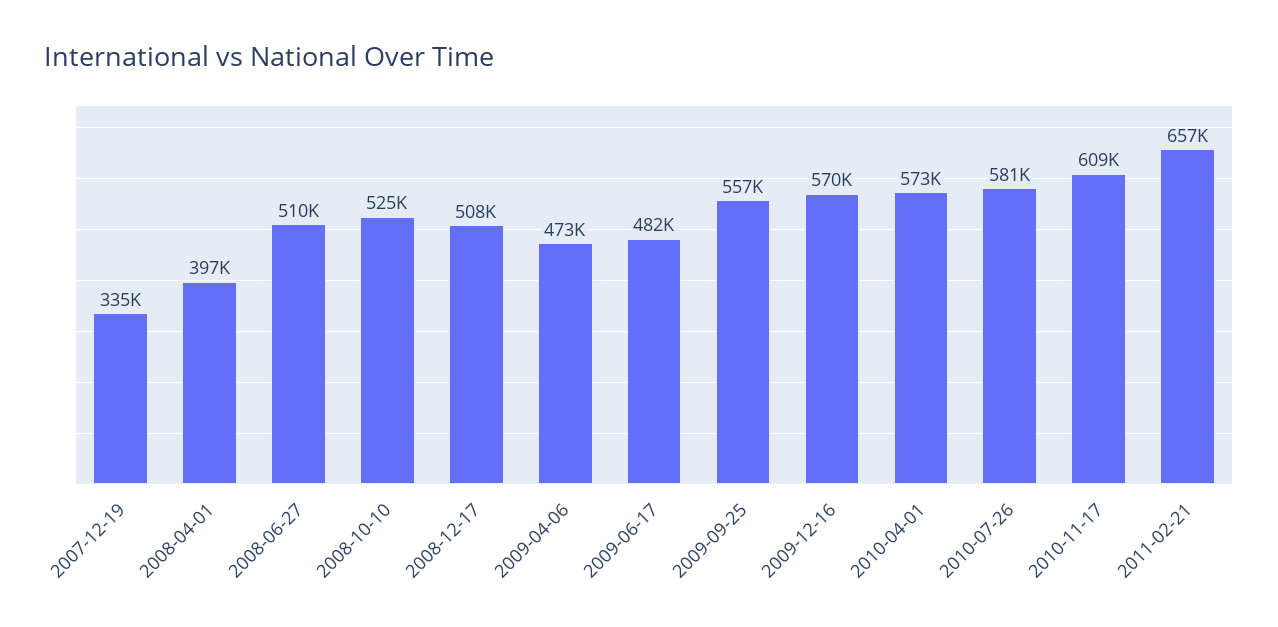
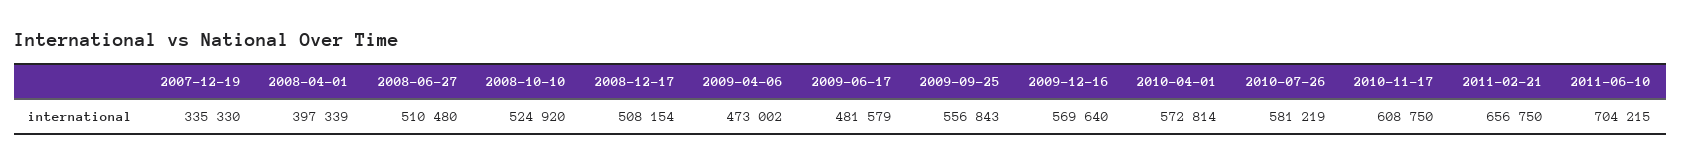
2011-06-10: none -> 704215

